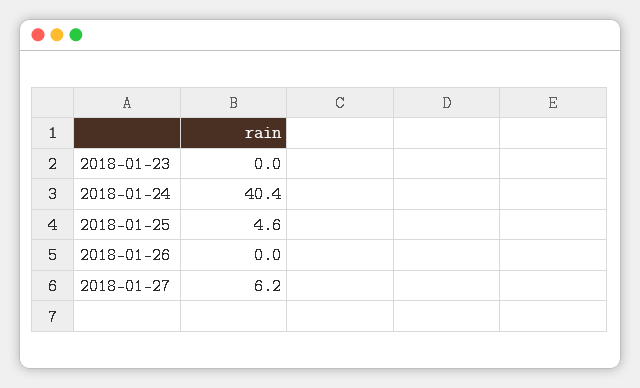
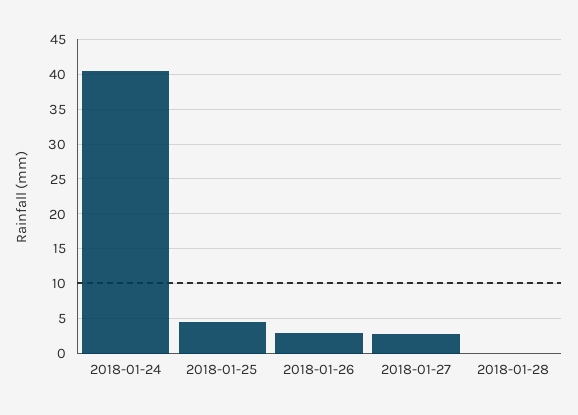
2018-01-23: 0 -> none
2018-01-26: 0 -> 3
2018-01-27: 6.2 -> 3
2018-01-28: none -> 0

